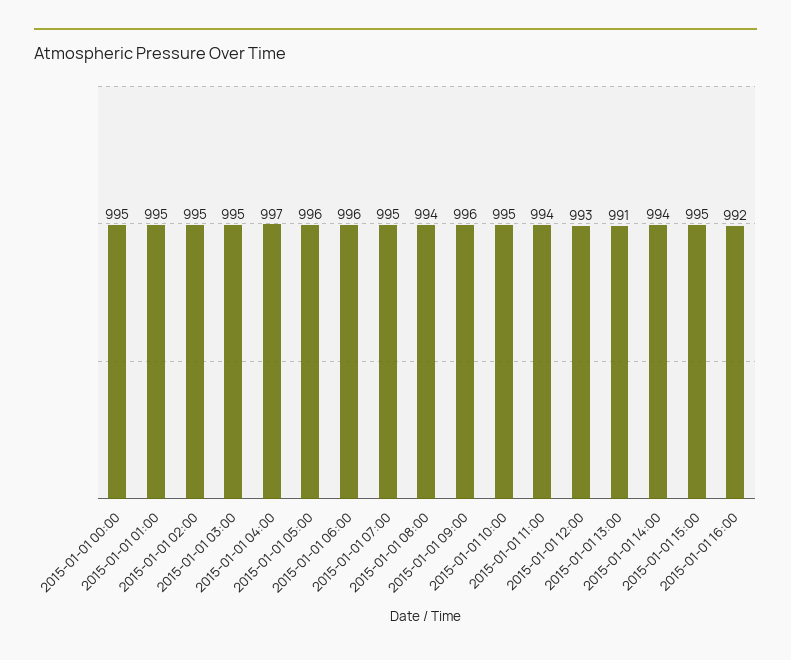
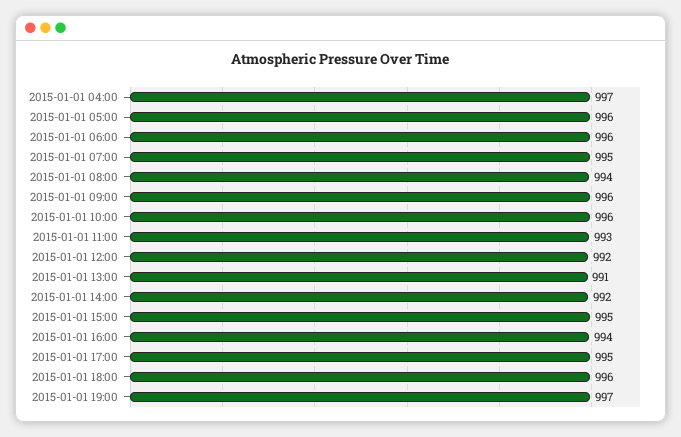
2015-01-01 00:00: 995 -> none
2015-01-01 01:00: 995 -> none
2015-01-01 02:00: 995 -> none
2015-01-01 03:00: 995 -> none
2015-01-01 10:00: 995 -> 996
2015-01-01 11:00: 994 -> 993
2015-01-01 12:00: 993 -> 992
2015-01-01 14:00: 994 -> 992
2015-01-01 16:00: 992 -> 994
2015-01-01 17:00: none -> 995
2015-01-01 18:00: none -> 996
2015-01-01 19:00: none -> 997

